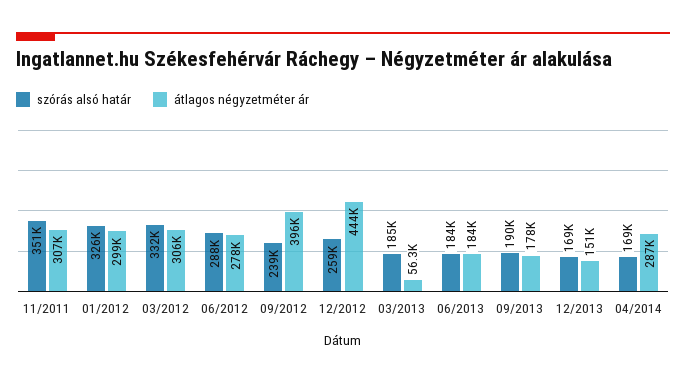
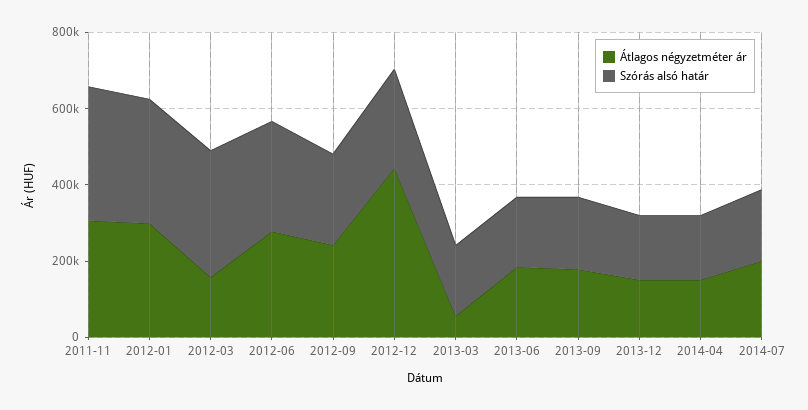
átlagos négyzetméter ár, 03/2012: 306000 -> 150000
átlagos négyzetméter ár, 09/2012: 396000 -> 250000
átlagos négyzetméter ár, 04/2014: 287000 -> 150000
átlagos négyzetméter ár, 2014-07: none -> 200000
szórás alsó határ, 2014-07: none -> 200000

